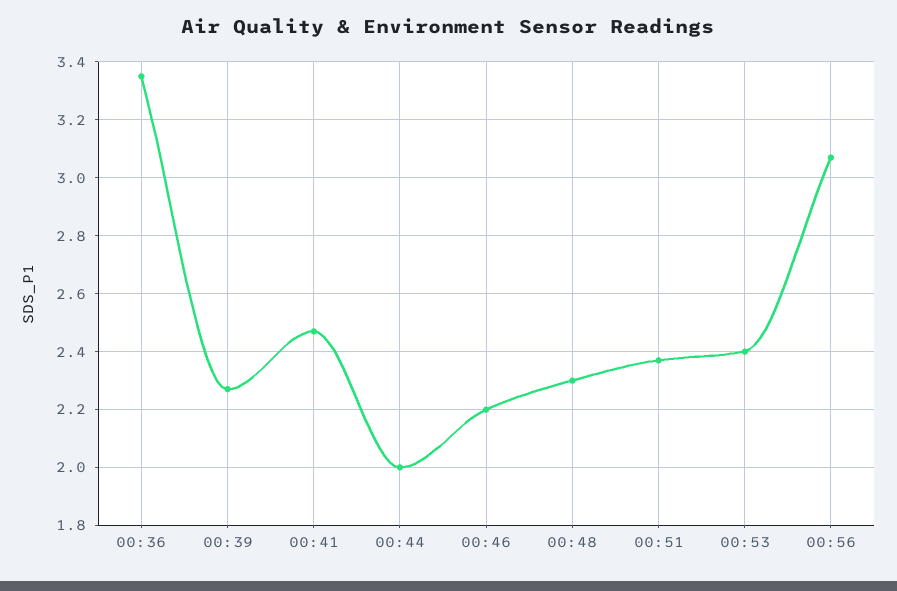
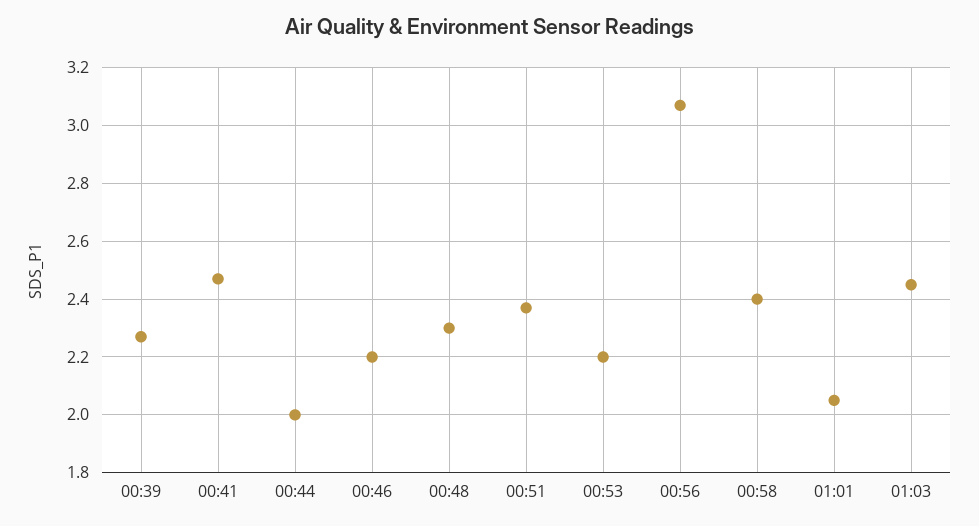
00:36: 3.35 -> none
00:53: 2.4 -> 2.2
00:58: none -> 2.4
01:01: none -> 2.05
01:03: none -> 2.45

